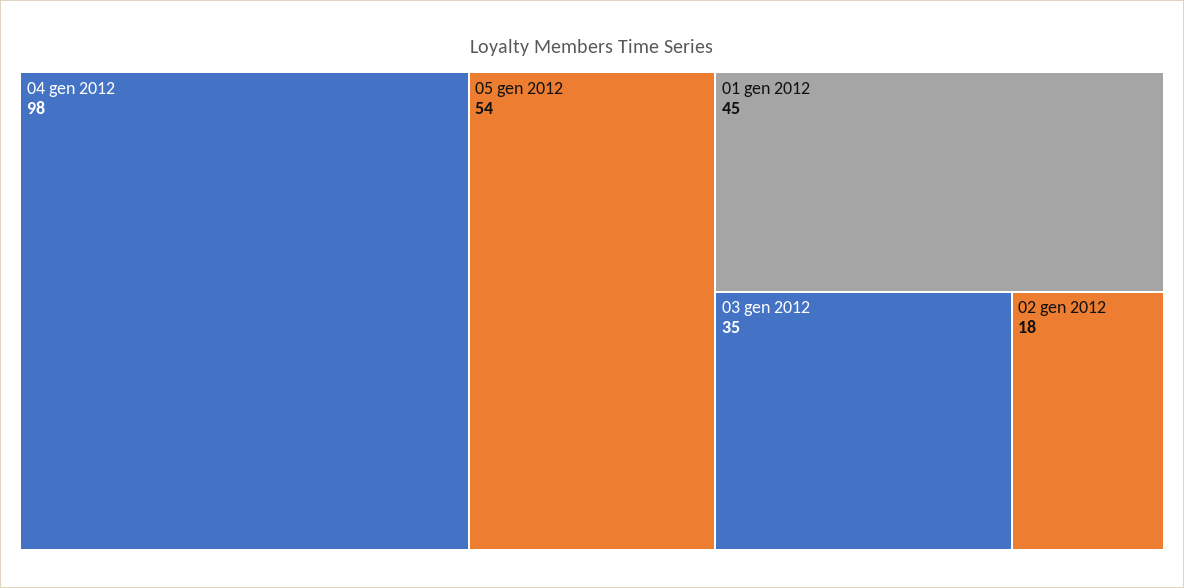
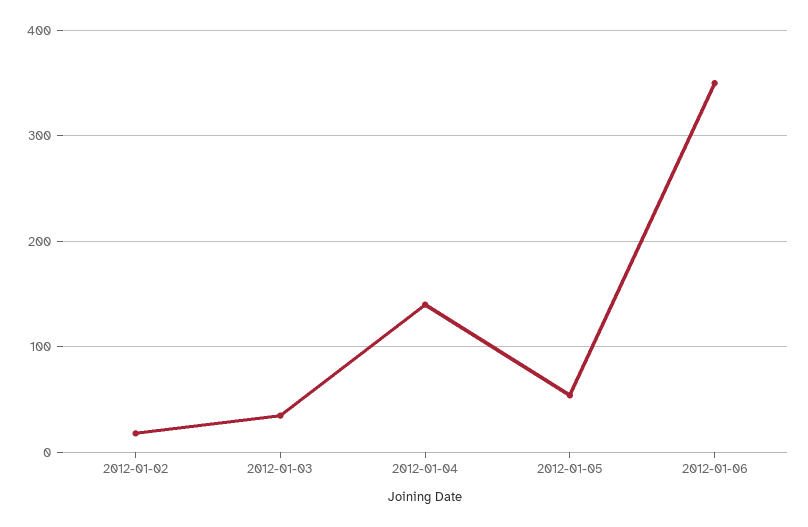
04 gen 2012: 98 -> 140
01 gen 2012: 45 -> none
2012-01-06: none -> 350

